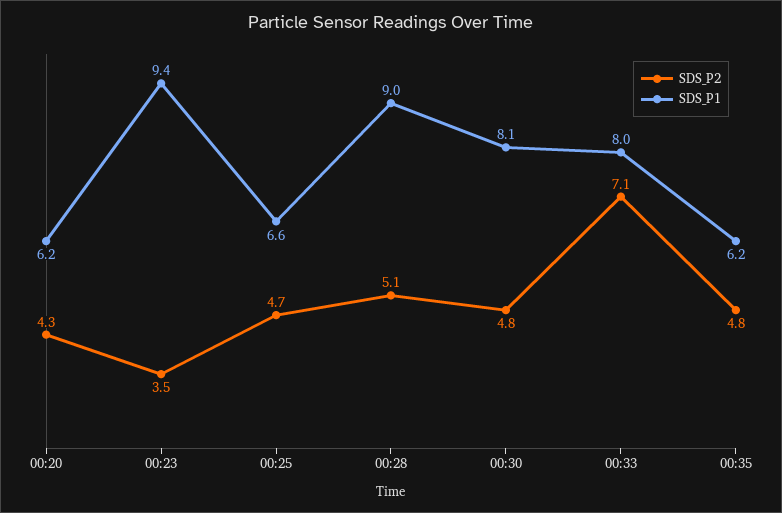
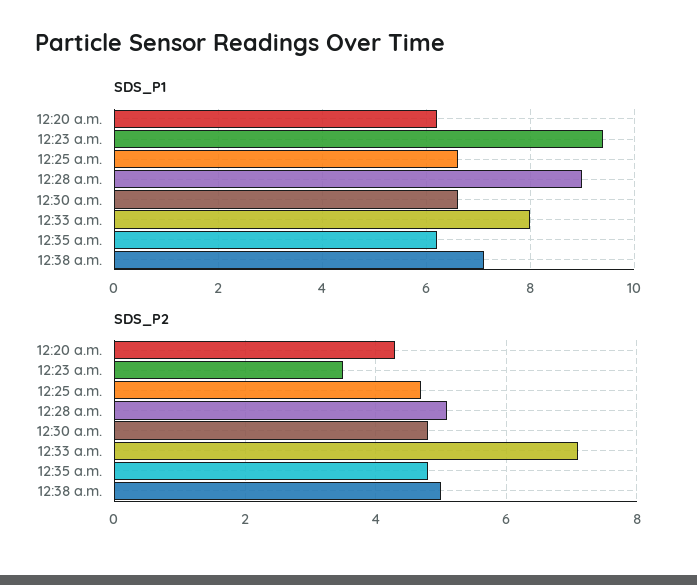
SDS_P1, 00:30: 8.1 -> 6.5
SDS_P1, 12:38 a.m.: none -> 7
SDS_P2, 12:38 a.m.: none -> 5

